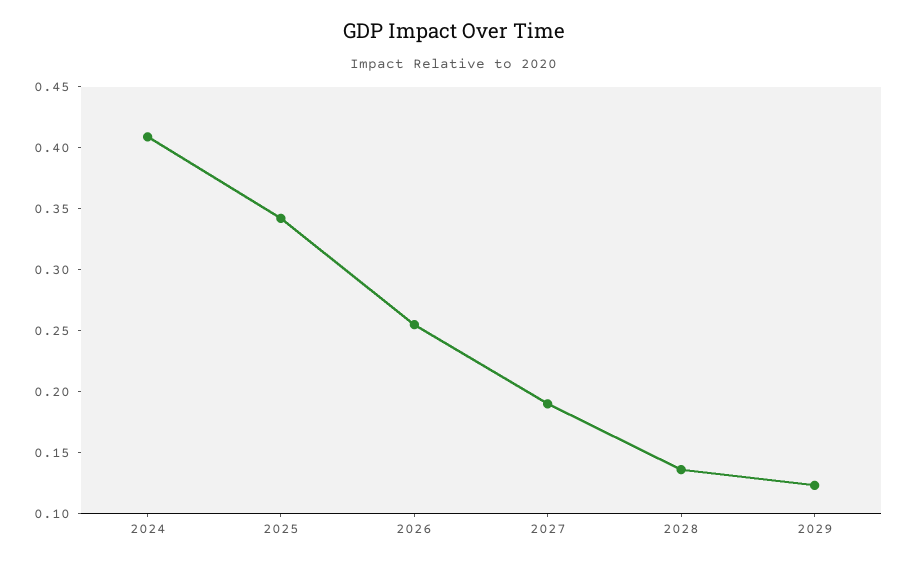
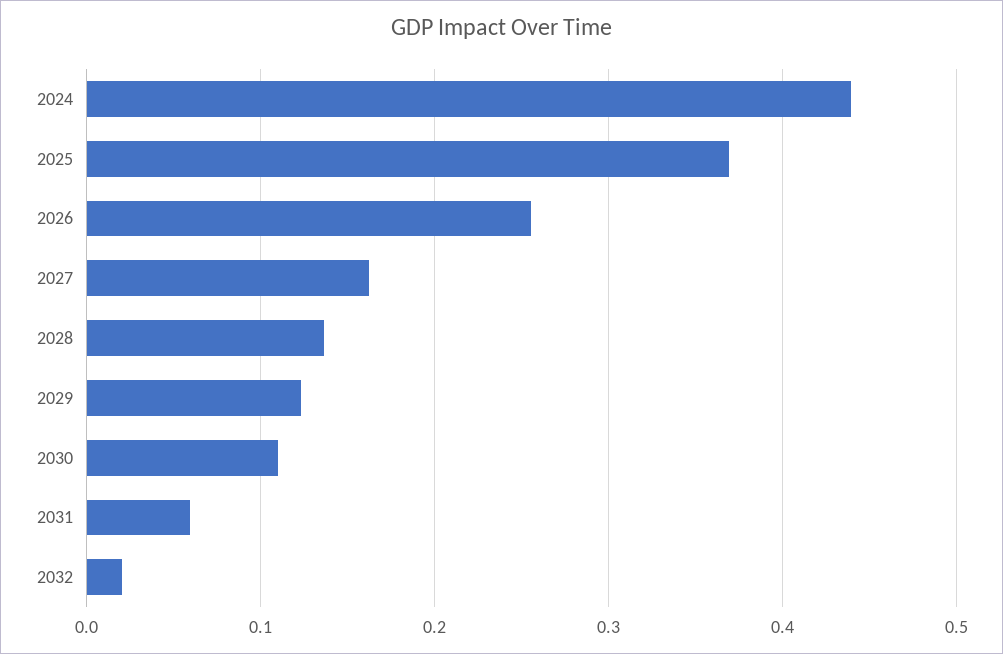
2024: 0.41 -> 0.44
2025: 0.34 -> 0.37
2027: 0.19 -> 0.16
2030: none -> 0.11
2031: none -> 0.06
2032: none -> 0.02

